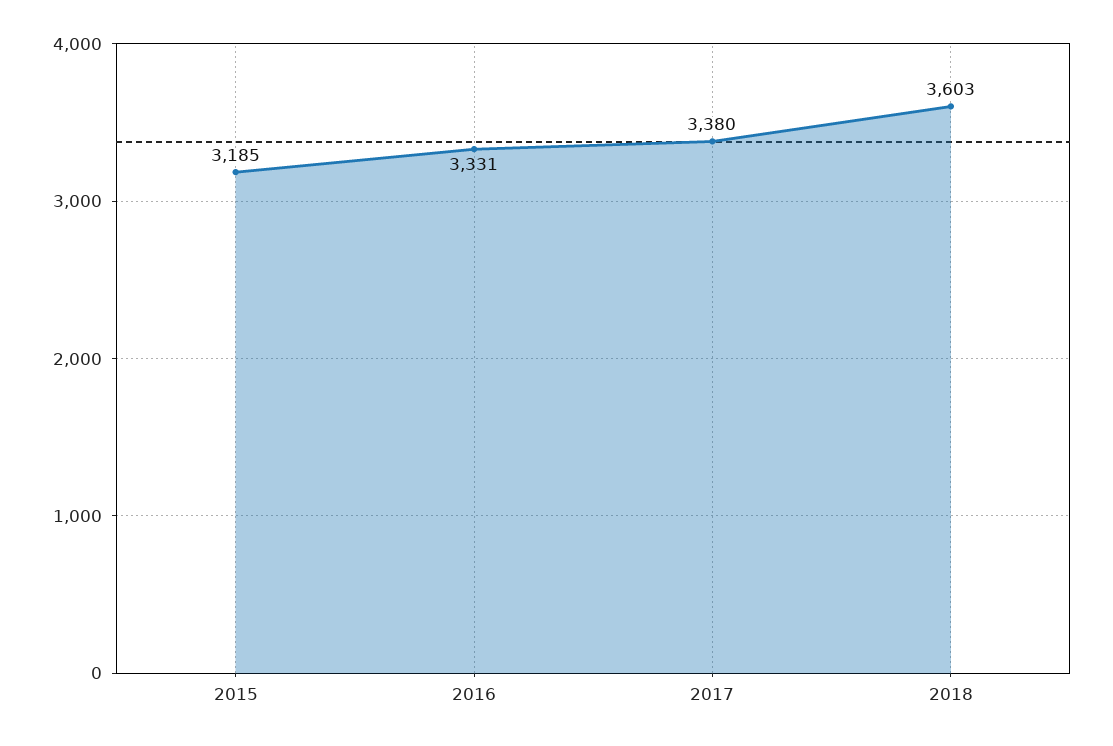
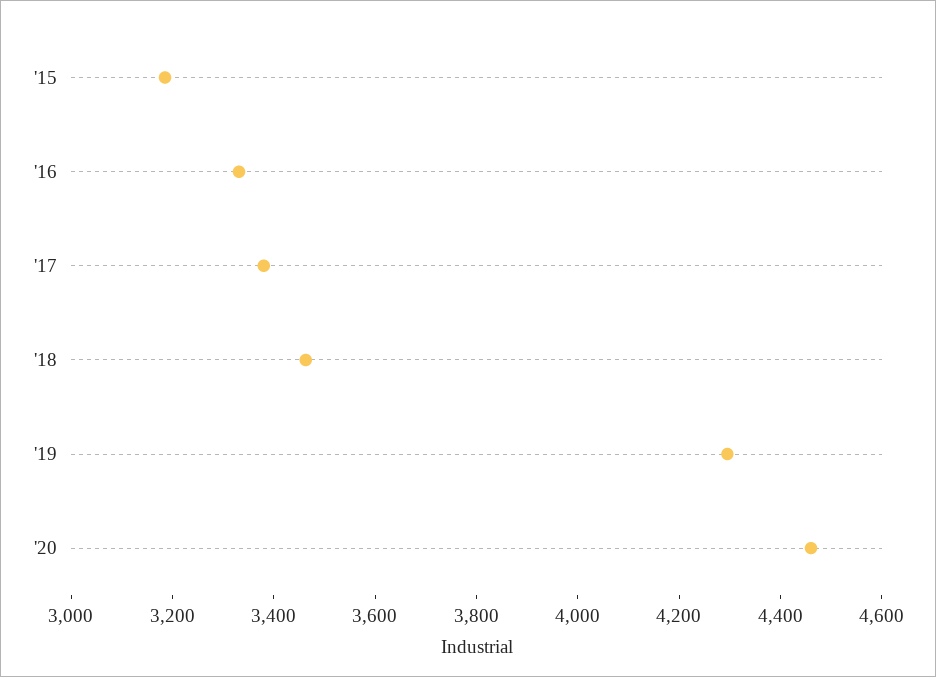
2018: 3603 -> 3450
'19: none -> 4300
'20: none -> 4450

